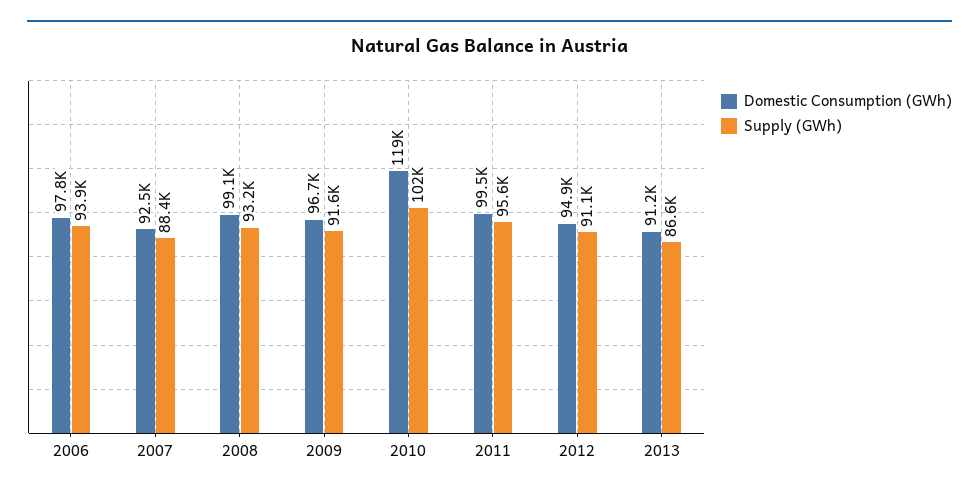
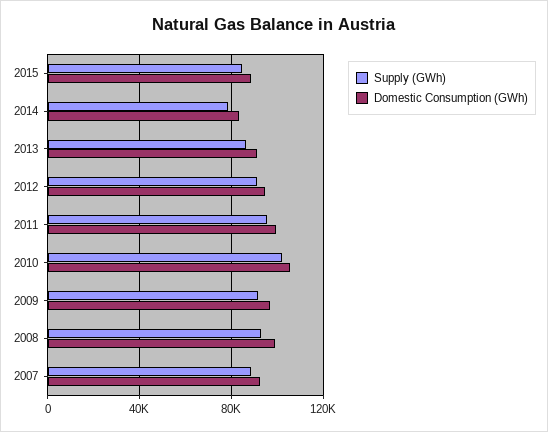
Domestic Consumption (GWh), 2006: 97800 -> none
Supply (GWh), 2006: 93900 -> none
Domestic Consumption (GWh), 2010: 119000 -> 105000
Supply (GWh), 2015: none -> 85000
Domestic Consumption (GWh), 2015: none -> 90000
Supply (GWh), 2014: none -> 80000
Domestic Consumption (GWh), 2014: none -> 85000

